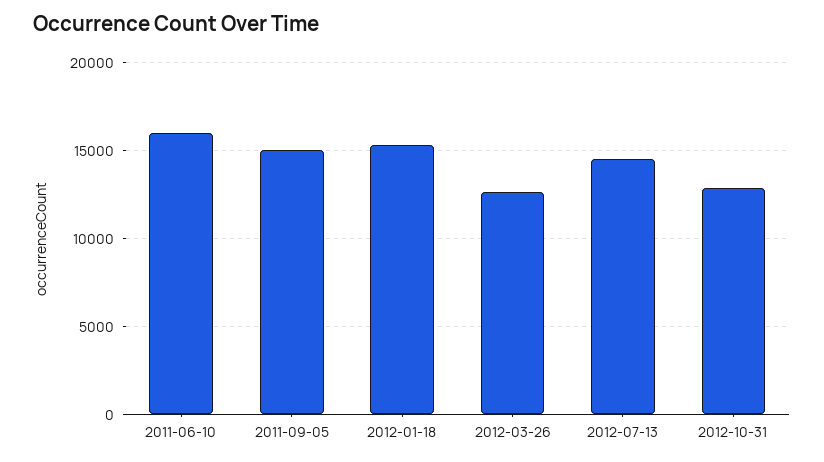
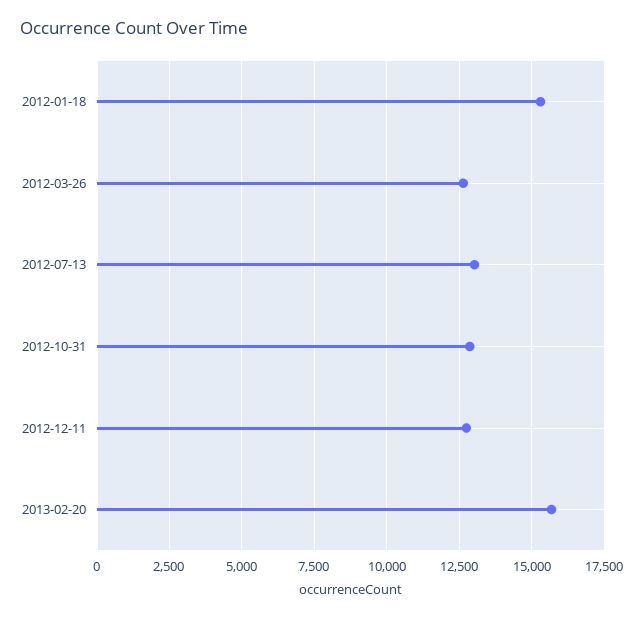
2011-06-10: 16000 -> none
2011-09-05: 15000 -> none
2012-07-13: 14500 -> 13000
2012-12-11: none -> 12750
2013-02-20: none -> 15750

